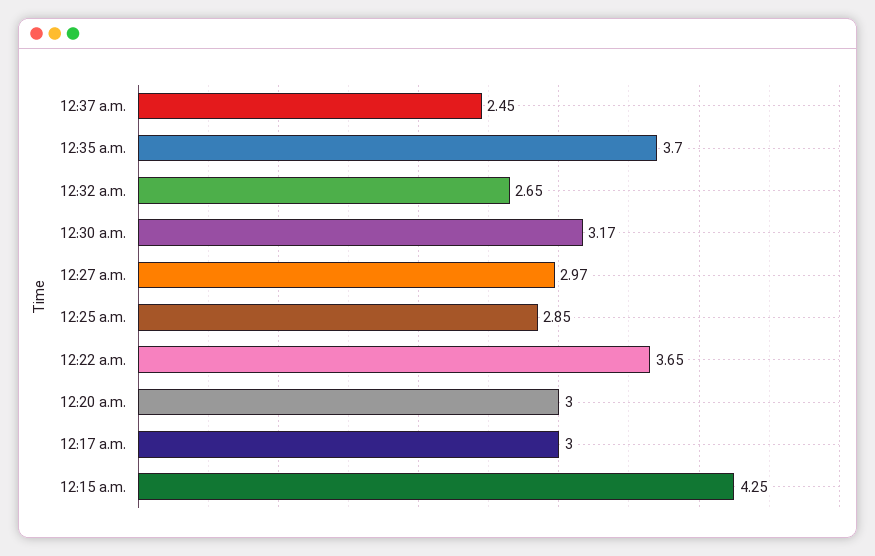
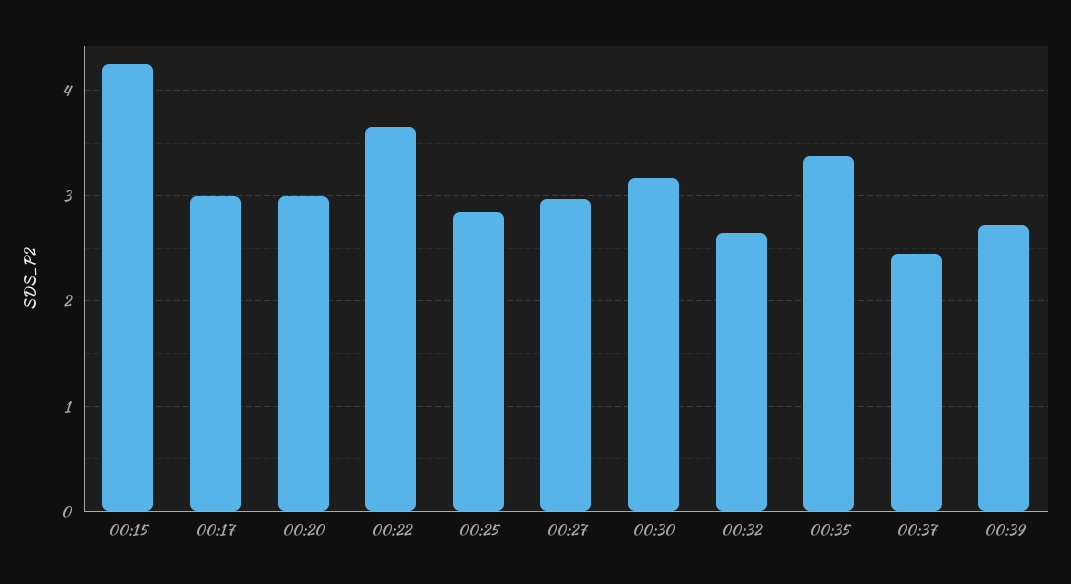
12:35 a.m.: 3.7 -> 3.4
00:39: none -> 2.7

